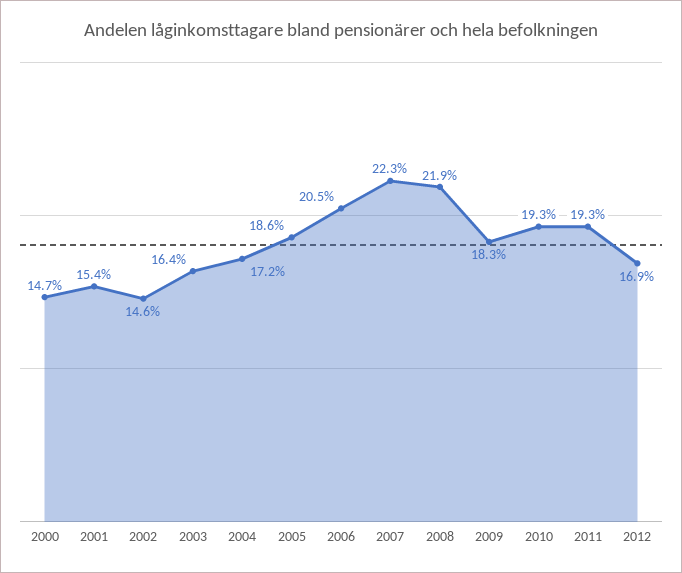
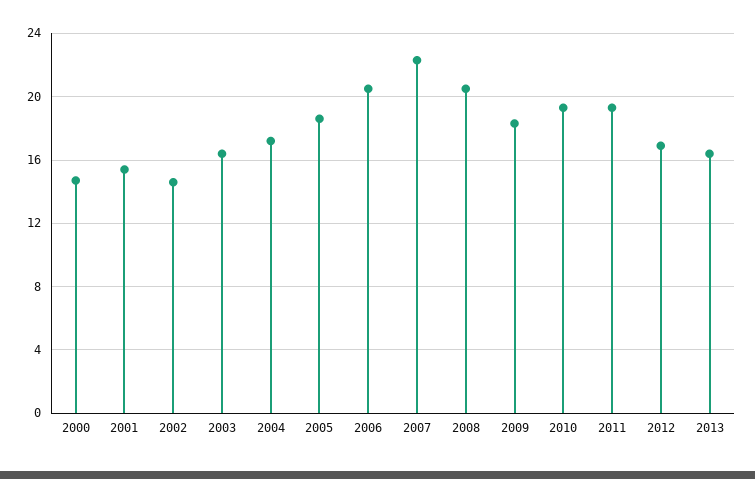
2008: 21.9 -> 20.5
2013: none -> 16.5

